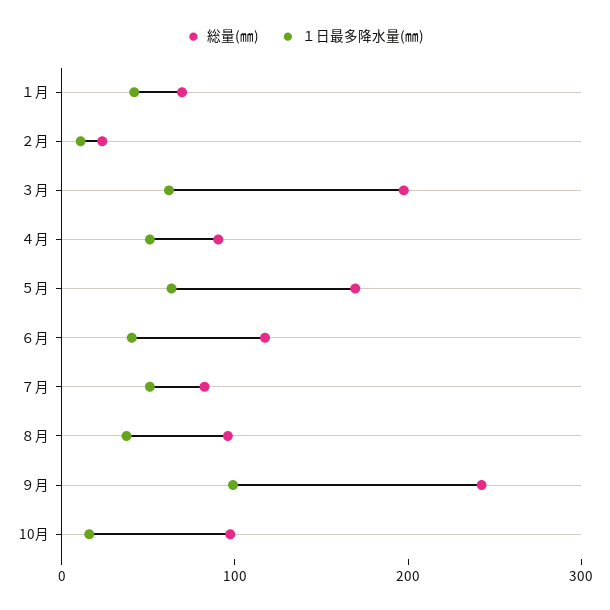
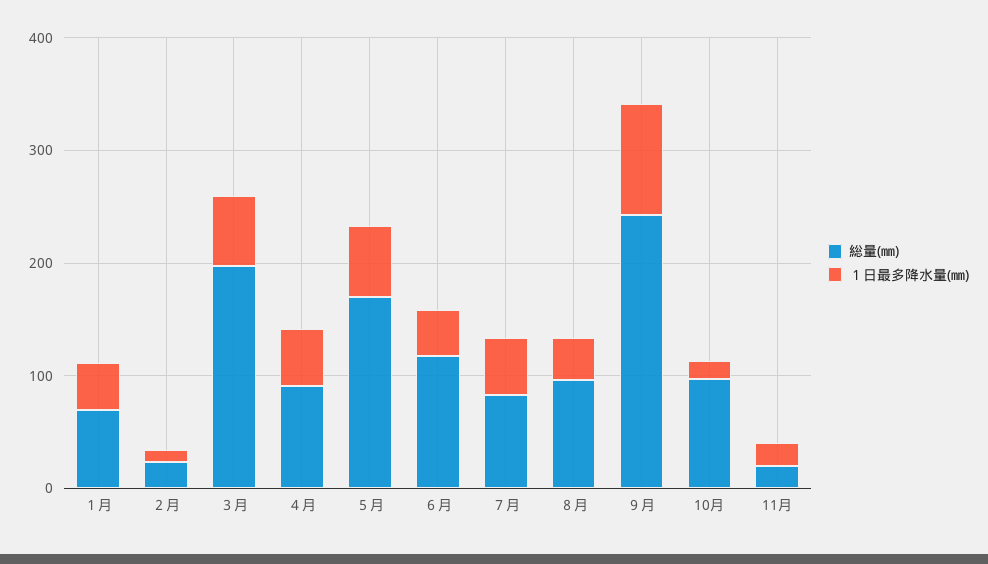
総量(㎜), 11月: none -> 20
１日最多降水量(㎜), 11月: none -> 20

